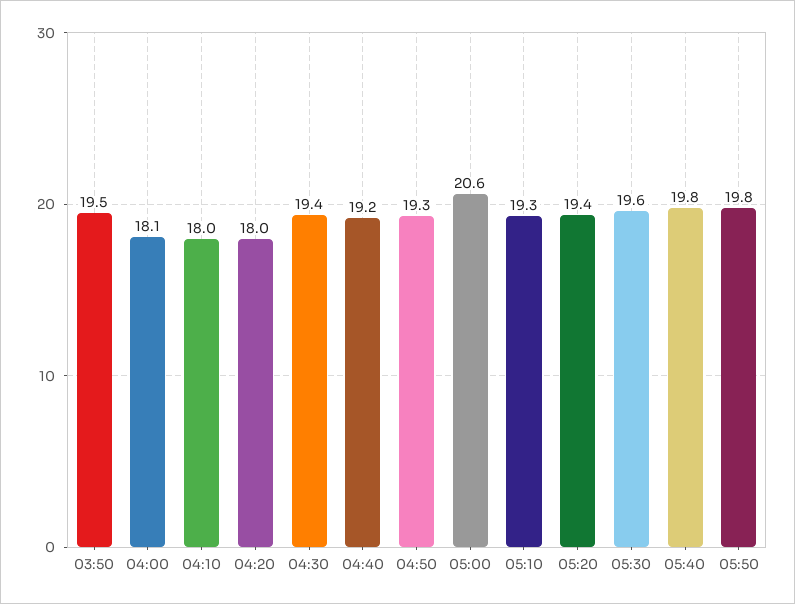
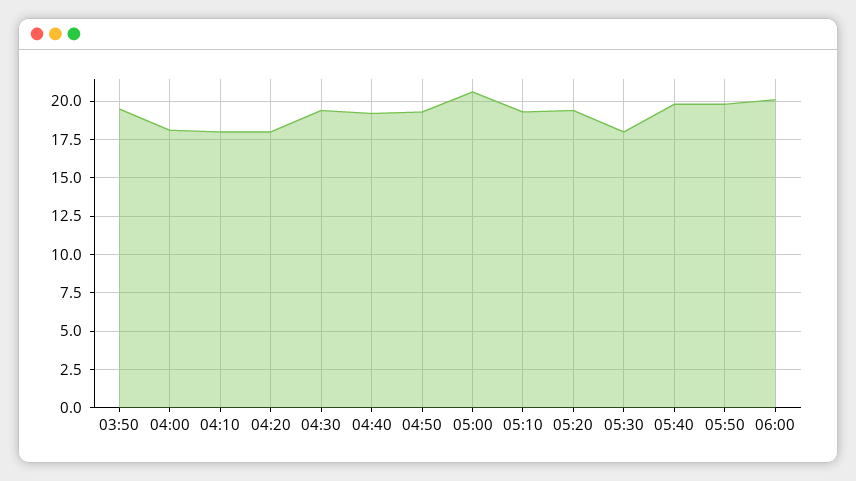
05:30: 19.6 -> 18
06:00: none -> 20

